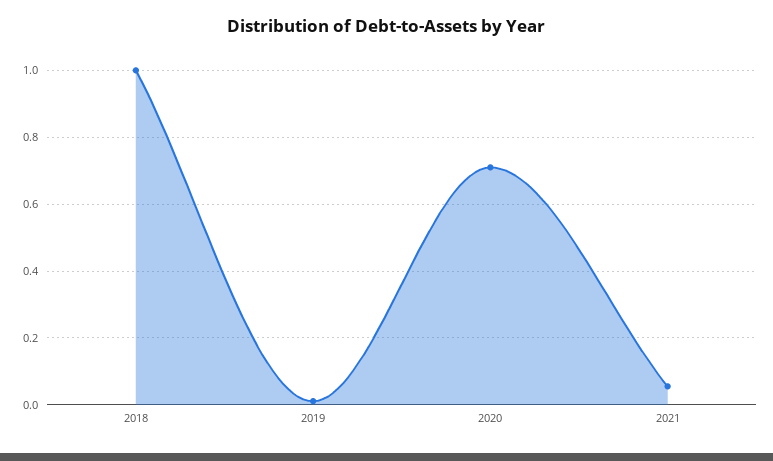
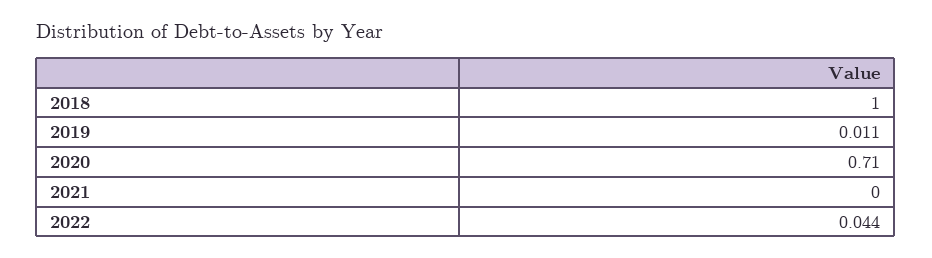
2021: 0.06 -> 0
2022: none -> 0.044

